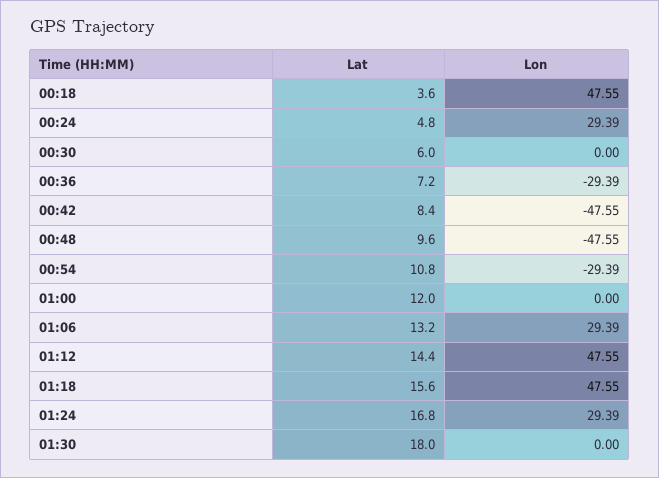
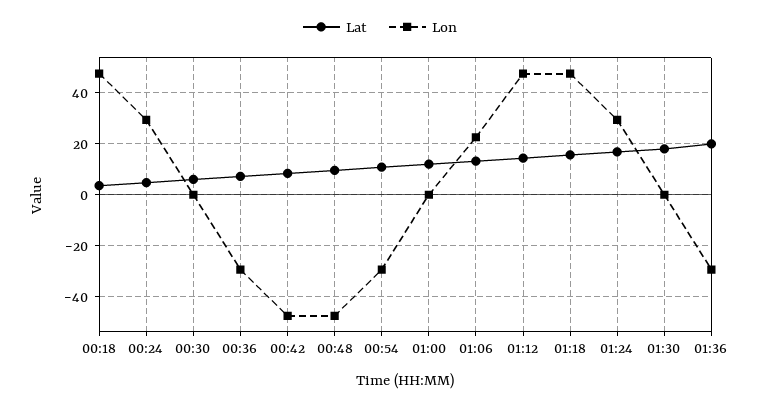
Lon, 01:06: 29.39 -> 22.5
Lat, 01:36: none -> 20
Lon, 01:36: none -> -30

